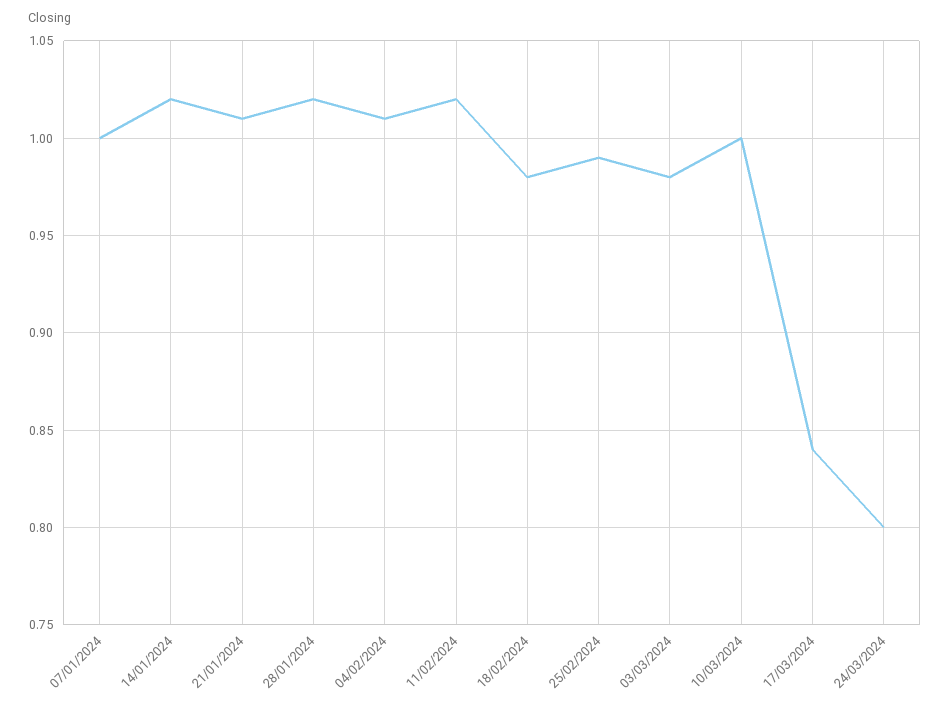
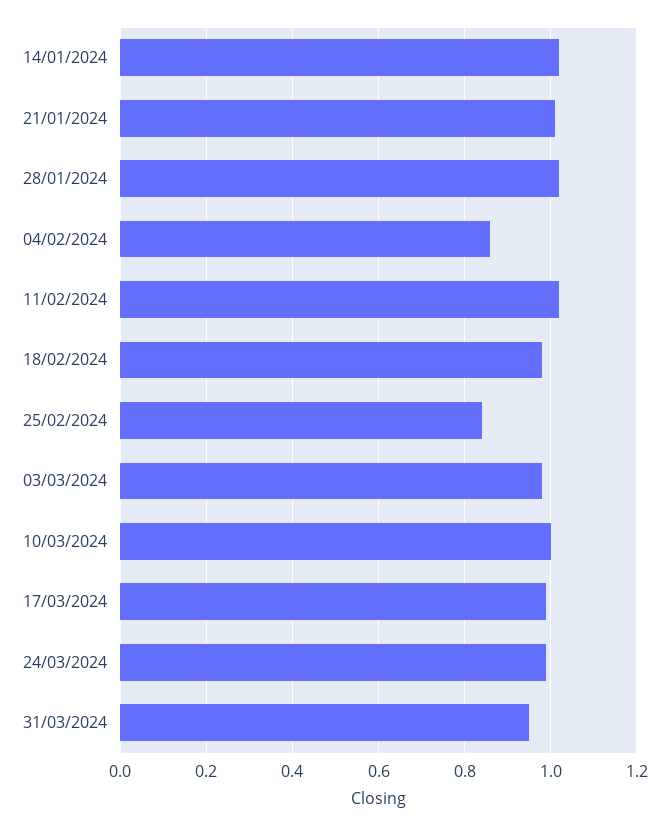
07/01/2024: 1 -> none
04/02/2024: 1.01 -> 0.85
25/02/2024: 0.99 -> 0.85
17/03/2024: 0.84 -> 1
24/03/2024: 0.8 -> 1
31/03/2024: none -> 0.95

